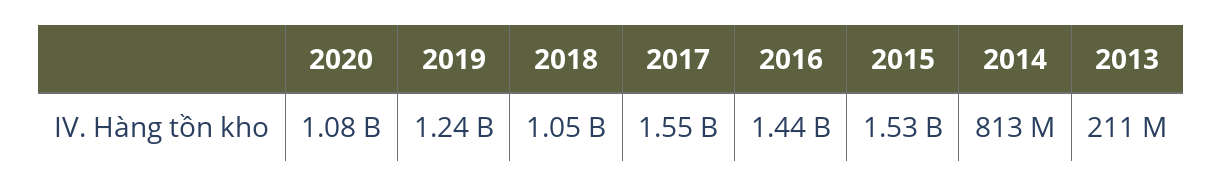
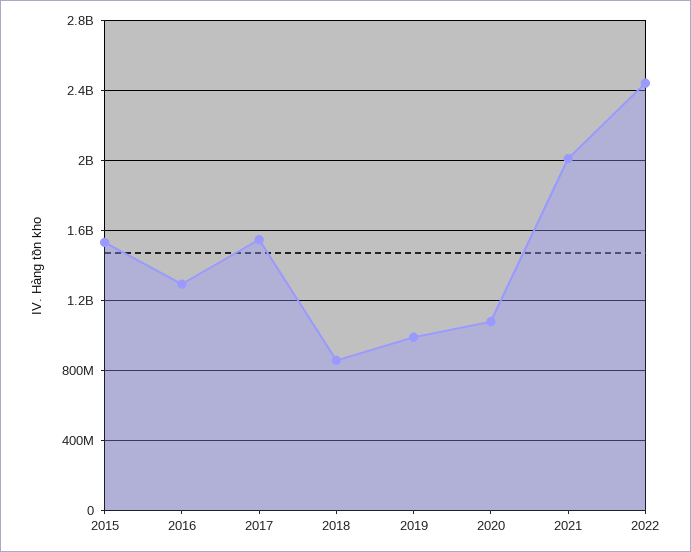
2019: 1240000000 -> 1000000000
2018: 1050000000 -> 850000000
2016: 1440000000 -> 1300000000
2014: 813000000 -> none
2013: 211000000 -> none
2021: none -> 2000000000
2022: none -> 2450000000

